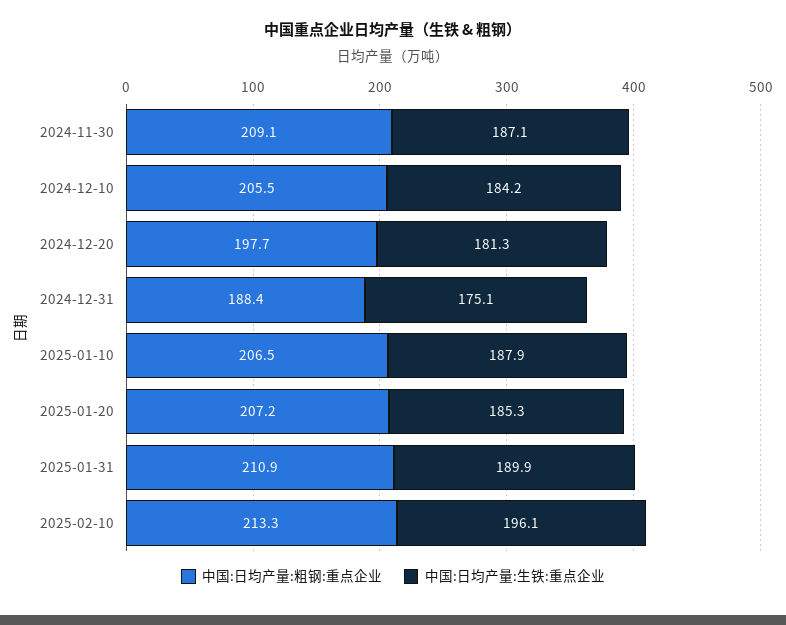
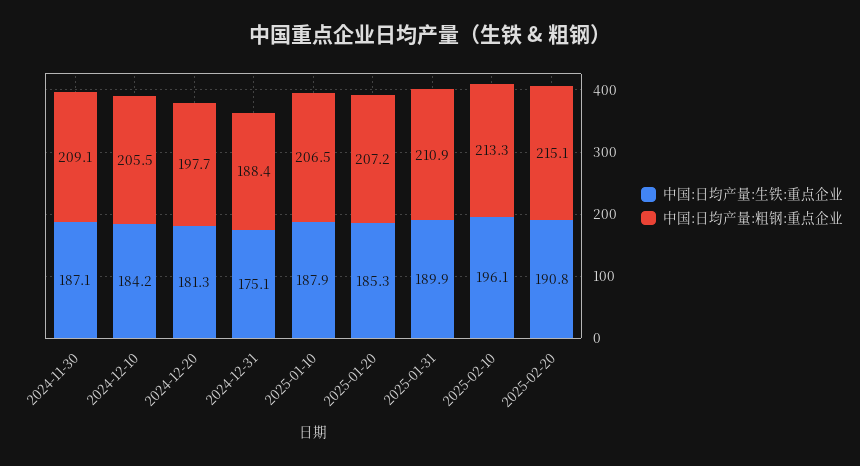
中国:日均产量:生铁:重点企业, 2025-02-20: none -> 190.8
中国:日均产量:粗钢:重点企业, 2025-02-20: none -> 215.1

